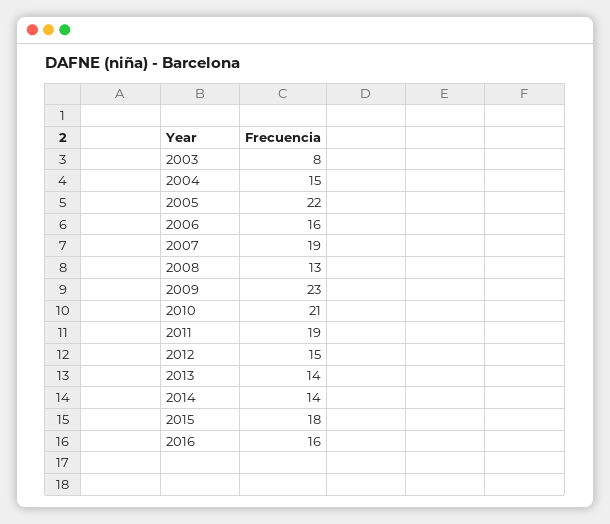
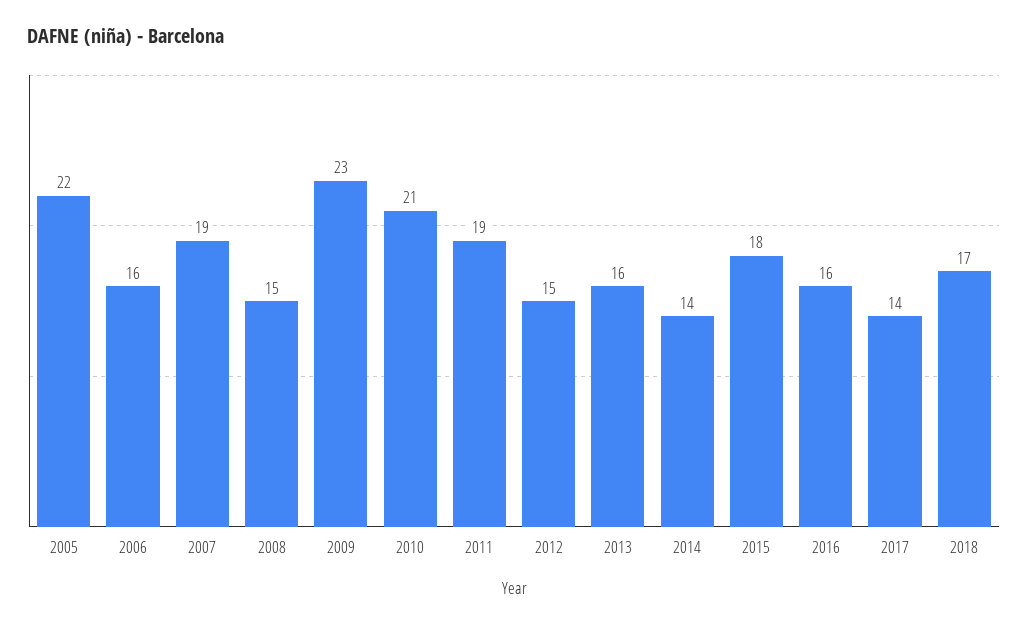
2003: 8 -> none
2004: 15 -> none
2008: 13 -> 15
2013: 14 -> 16
2017: none -> 14
2018: none -> 17

